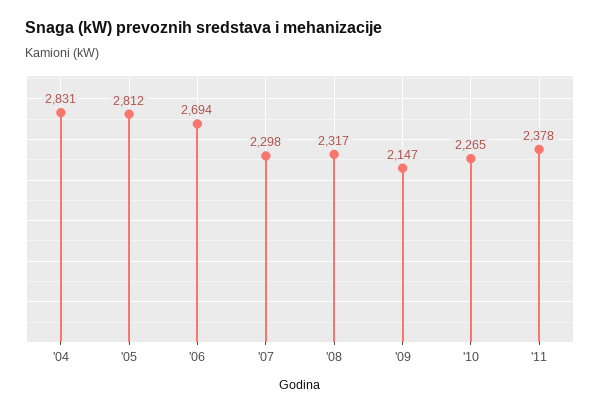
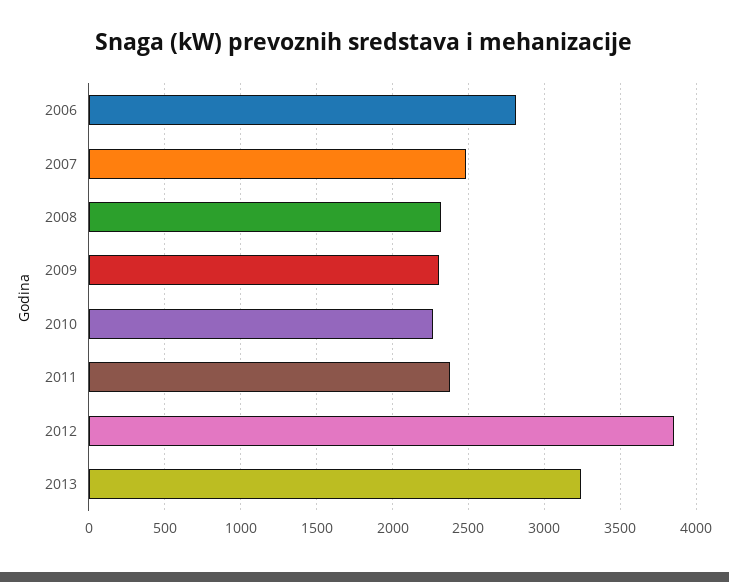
'04: 2831 -> none
'05: 2812 -> none
'06: 2694 -> 2800
'07: 2298 -> 2500
'09: 2147 -> 2300
2012: none -> 3850
2013: none -> 3250

